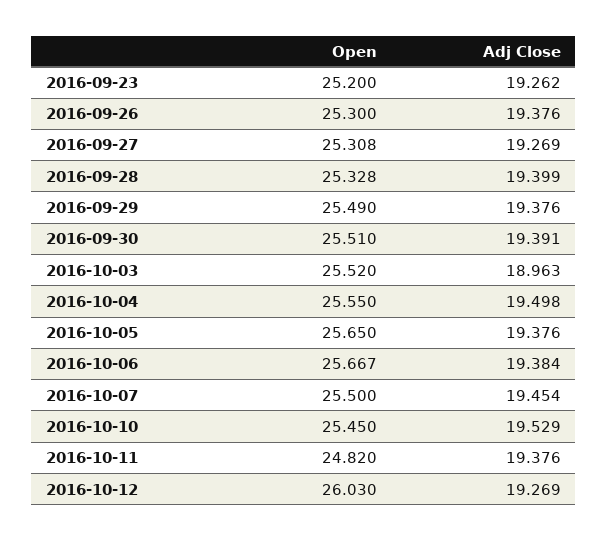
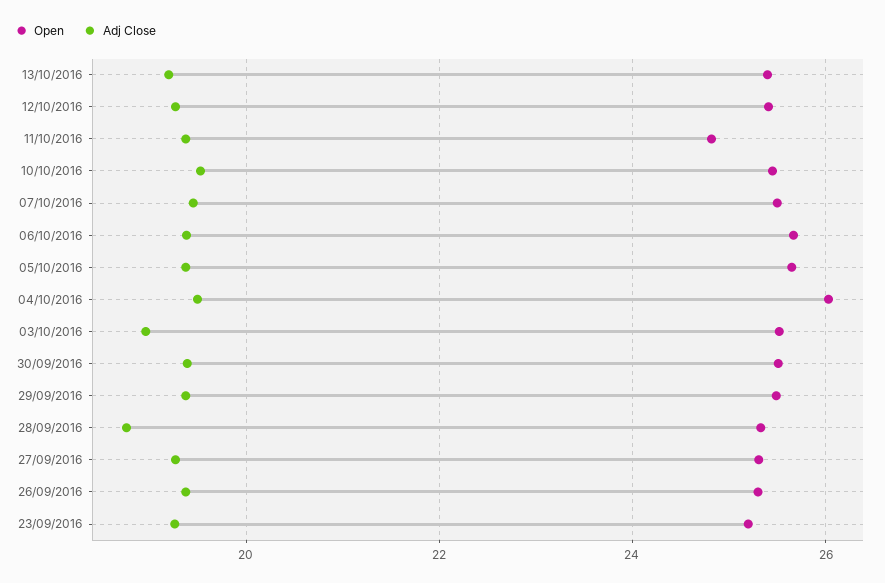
Adj Close, 2016-09-28: 19.399 -> 18.8
Open, 2016-10-04: 25.55 -> 26
Open, 2016-10-12: 26.03 -> 25.4
Open, 13/10/2016: none -> 25.4
Adj Close, 13/10/2016: none -> 19.2

